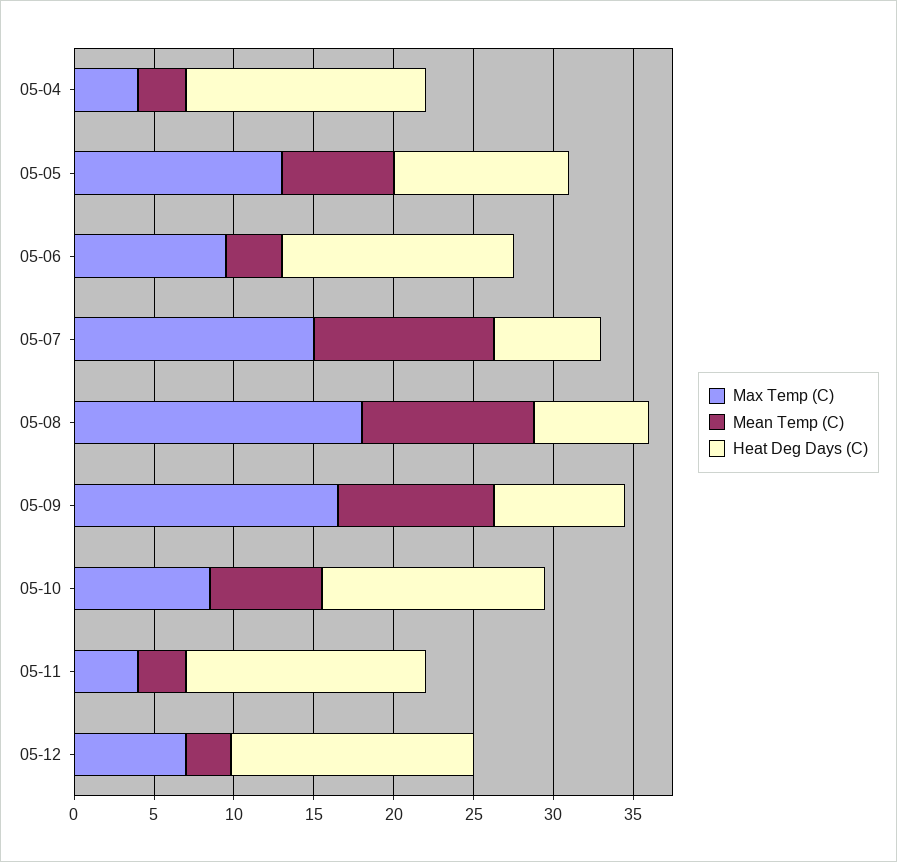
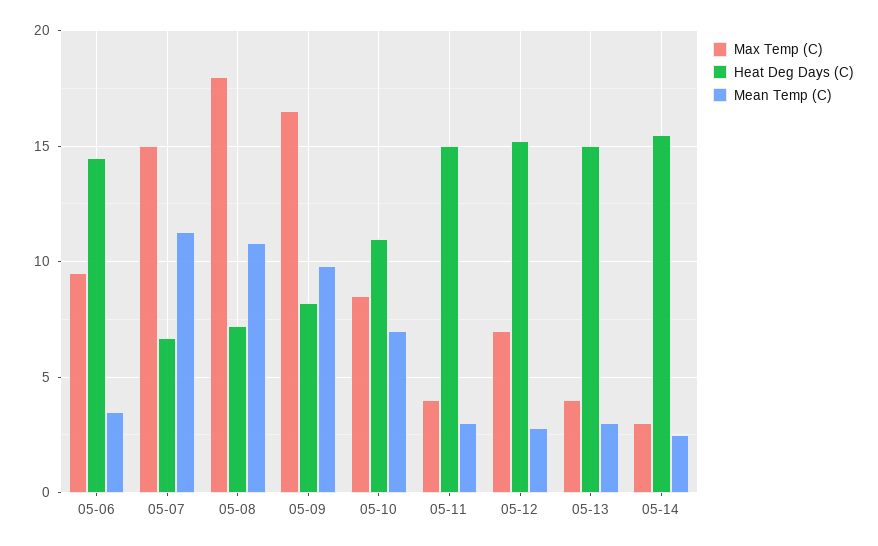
Max Temp (C), 05-04: 4 -> none
Mean Temp (C), 05-04: 3 -> none
Heat Deg Days (C), 05-04: 15 -> none
Max Temp (C), 05-05: 13 -> none
Mean Temp (C), 05-05: 7 -> none
Heat Deg Days (C), 05-05: 11 -> none
Heat Deg Days (C), 05-10: 14 -> 11
Max Temp (C), 05-13: none -> 4
Heat Deg Days (C), 05-13: none -> 15
Mean Temp (C), 05-13: none -> 3
Max Temp (C), 05-14: none -> 3
Heat Deg Days (C), 05-14: none -> 15.5
Mean Temp (C), 05-14: none -> 2.5

